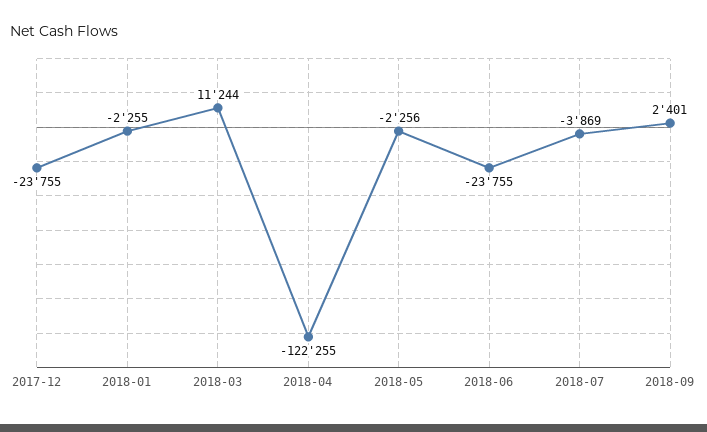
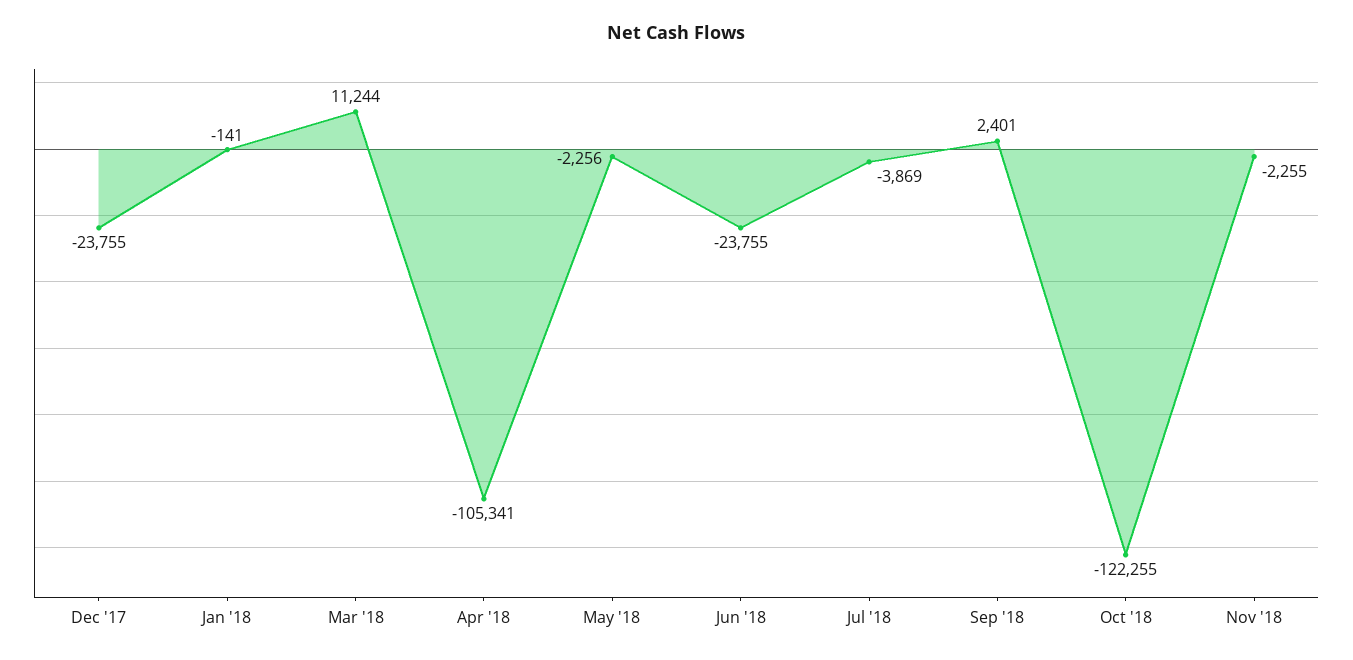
2018-01: -2255 -> -141
2018-04: -122255 -> -105341
Oct '18: none -> -122255
Nov '18: none -> -2255

